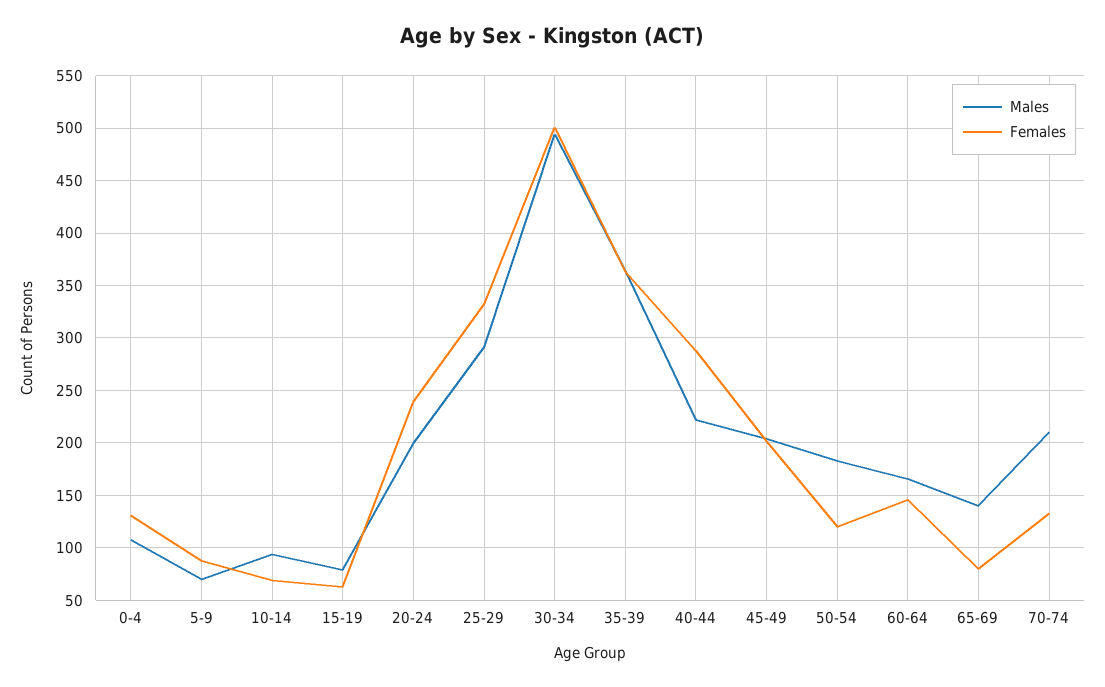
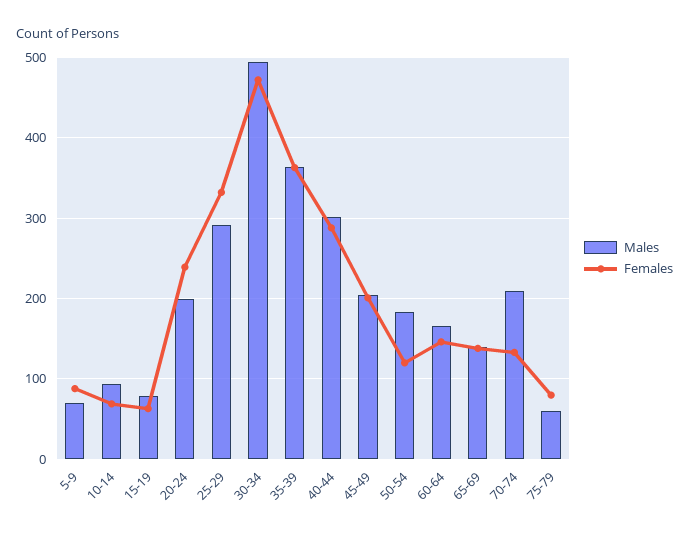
Males, 0-4: 110 -> none
Females, 0-4: 130 -> none
Females, 30-34: 500 -> 470
Males, 40-44: 220 -> 300
Females, 65-69: 80 -> 140
Males, 75-79: none -> 60
Females, 75-79: none -> 80

